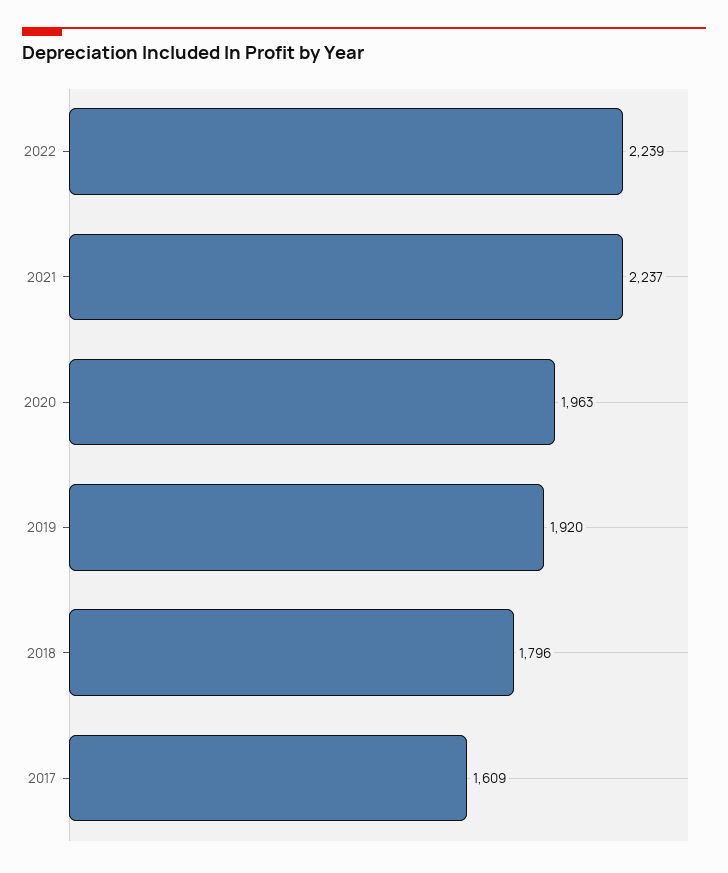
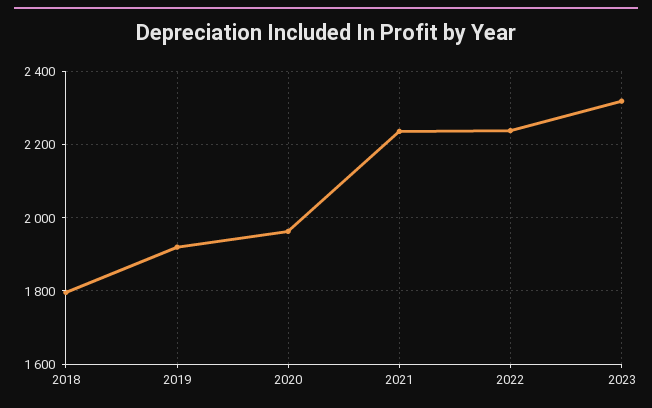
2017: 1609 -> none
2023: none -> 2320

